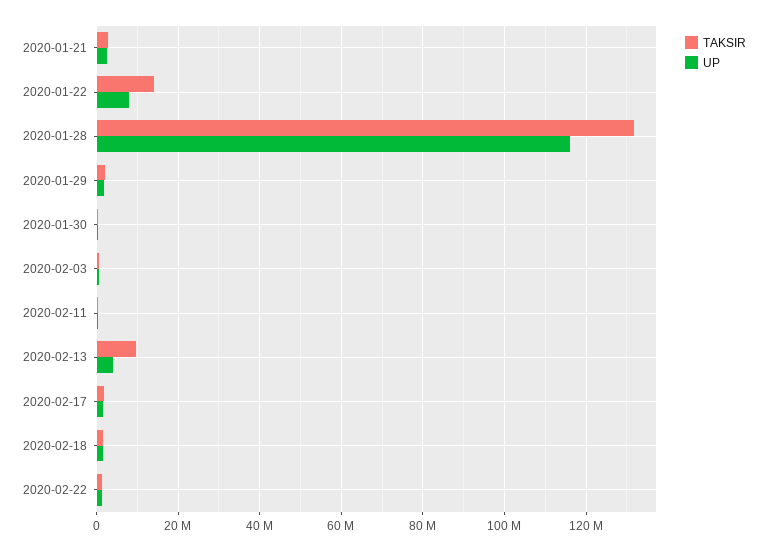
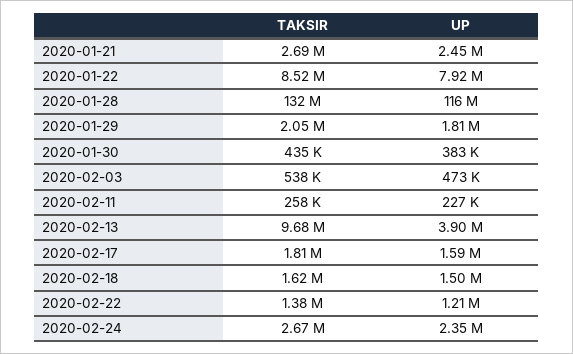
TAKSIR, 2020-01-22: 14000000 -> 8520000
TAKSIR, 2020-02-24: none -> 2670000
UP, 2020-02-24: none -> 2350000

